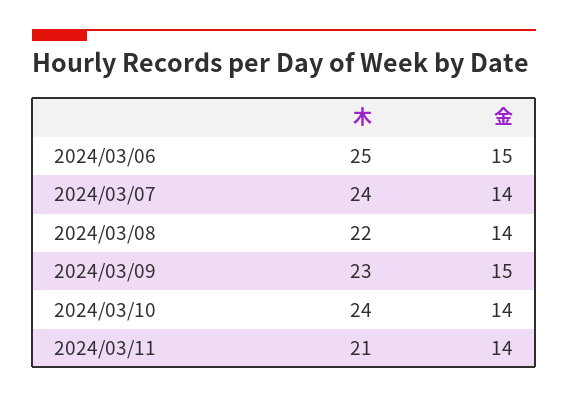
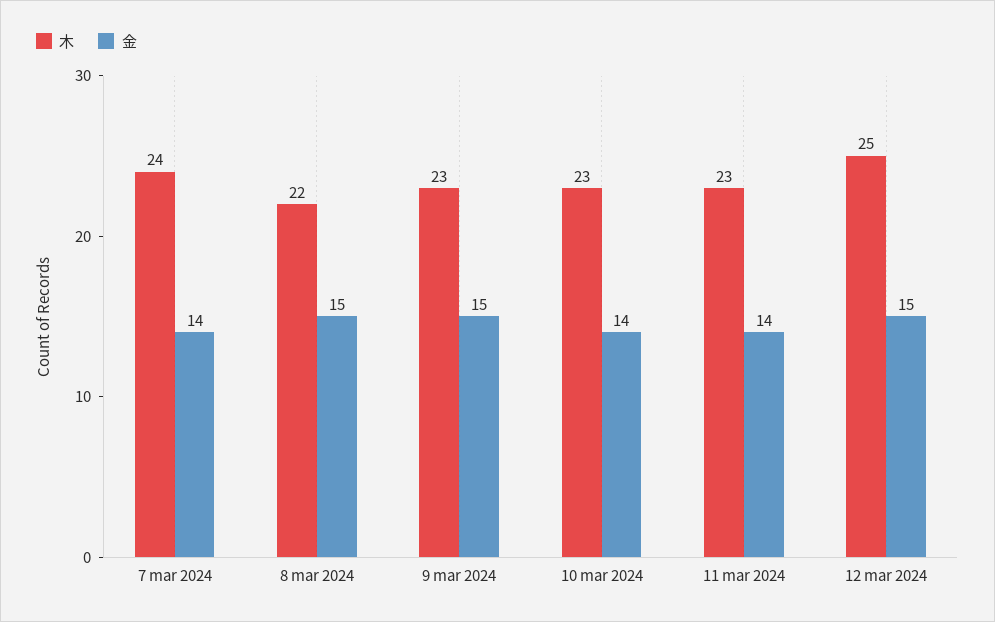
木, 2024/03/06: 25 -> none
金, 2024/03/06: 15 -> none
金, 2024/03/08: 14 -> 15
木, 2024/03/10: 24 -> 23
木, 2024/03/11: 21 -> 23
木, 12 mar 2024: none -> 25
金, 12 mar 2024: none -> 15

